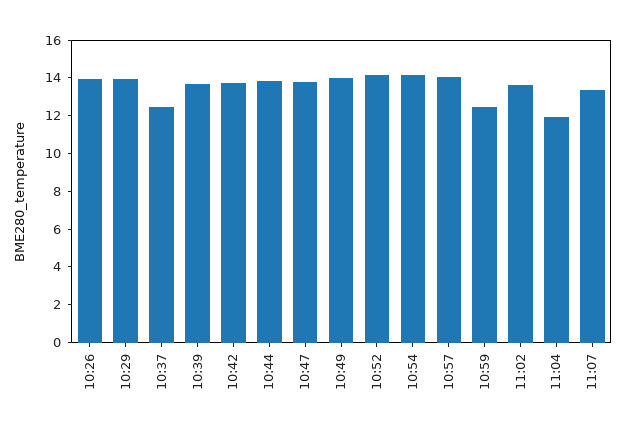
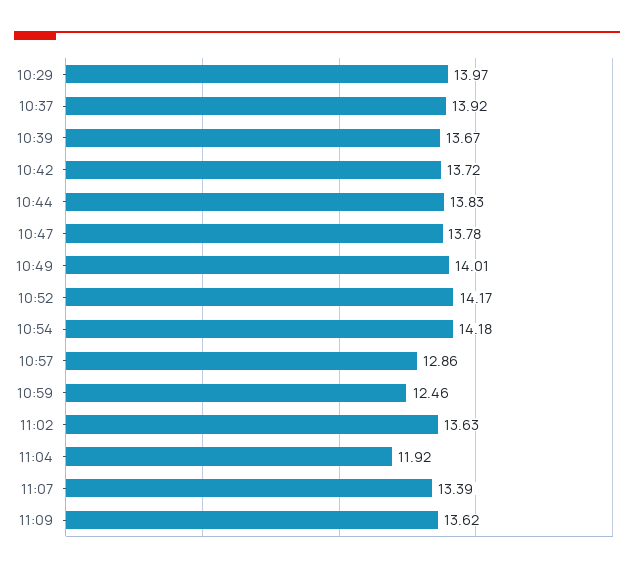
10:26: 14 -> none
10:37: 12.5 -> 13.92
10:57: 14 -> 12.86
11:09: none -> 13.62

